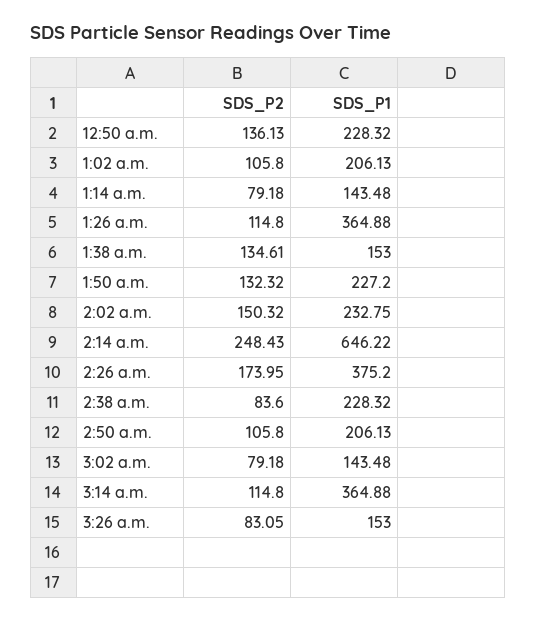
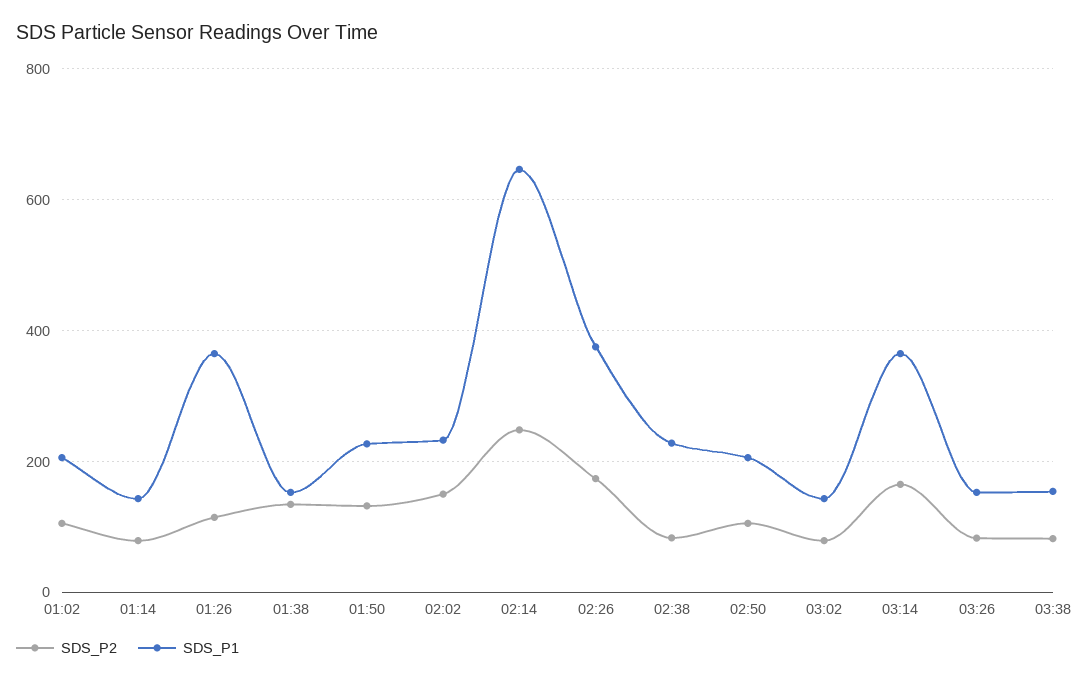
SDS_P2, 12:50 a.m.: 136.13 -> none
SDS_P1, 12:50 a.m.: 228.32 -> none
SDS_P2, 3:14 a.m.: 114.8 -> 160
SDS_P2, 03:38: none -> 80
SDS_P1, 03:38: none -> 160

